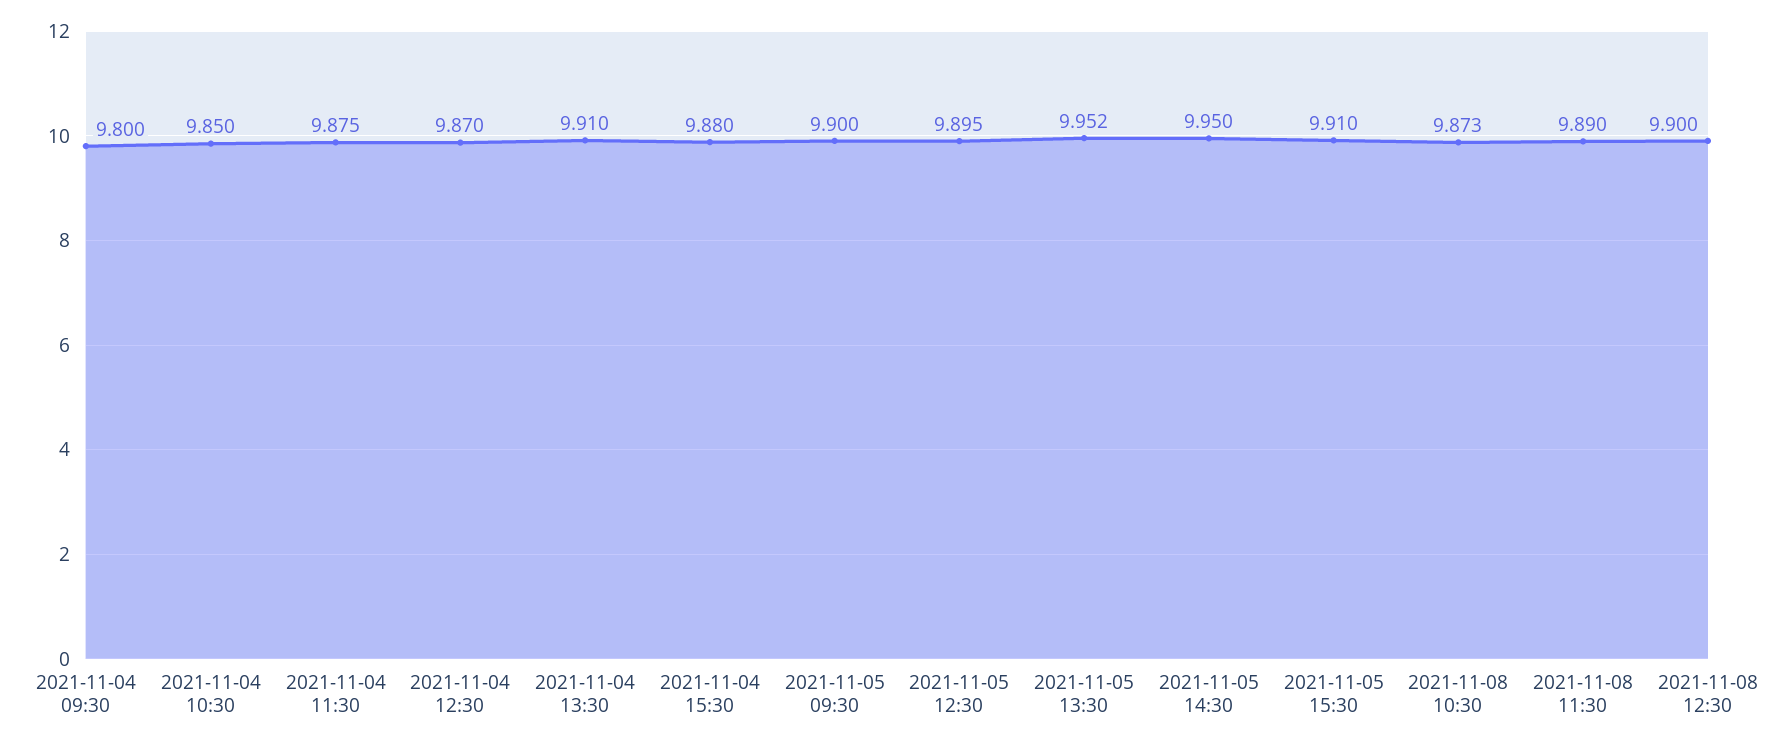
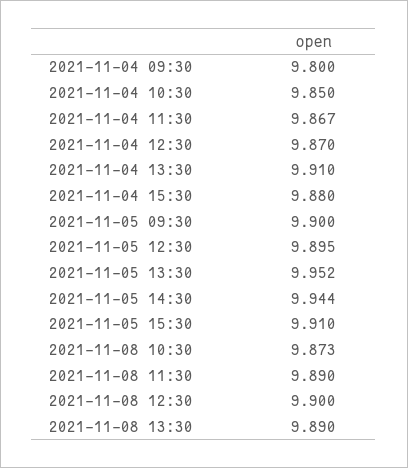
2021-11-04 11:30: 9.875 -> 9.867
2021-11-05 14:30: 9.95 -> 9.944
2021-11-08 13:30: none -> 9.89

